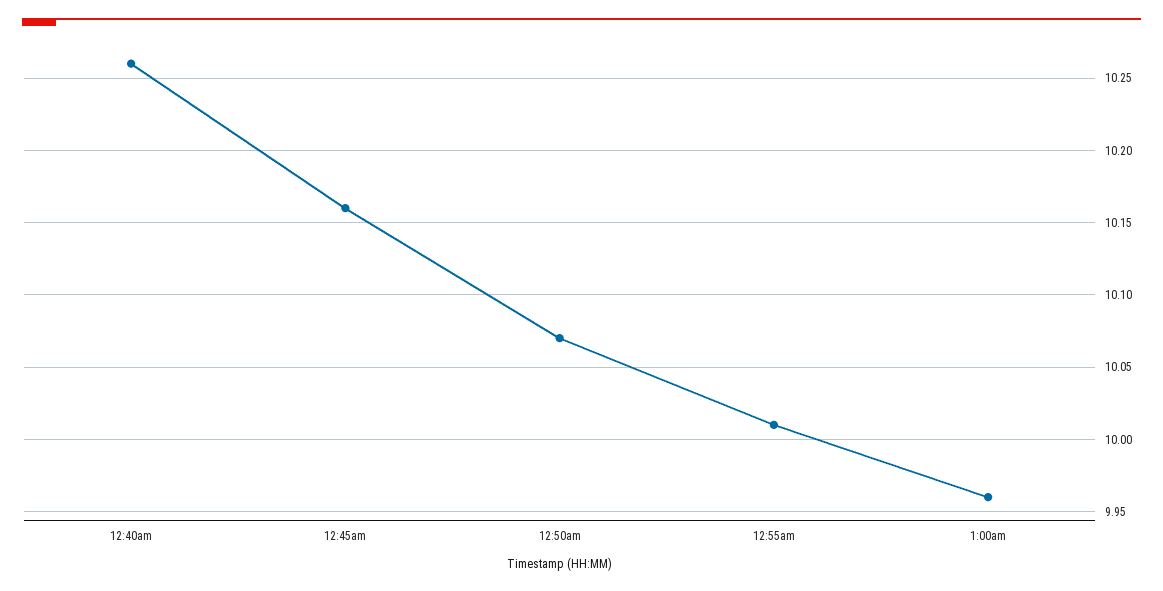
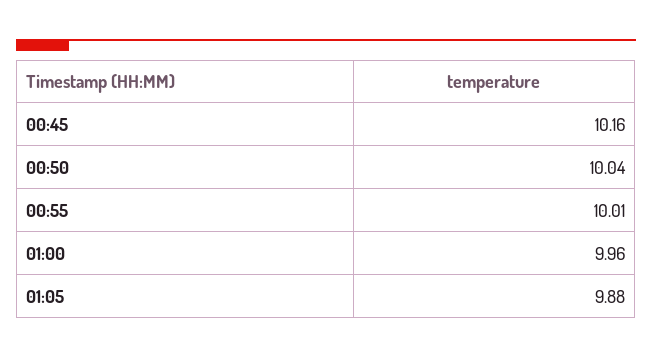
12:40am: 10.26 -> none
12:50am: 10.07 -> 10.04
01:05: none -> 9.88

